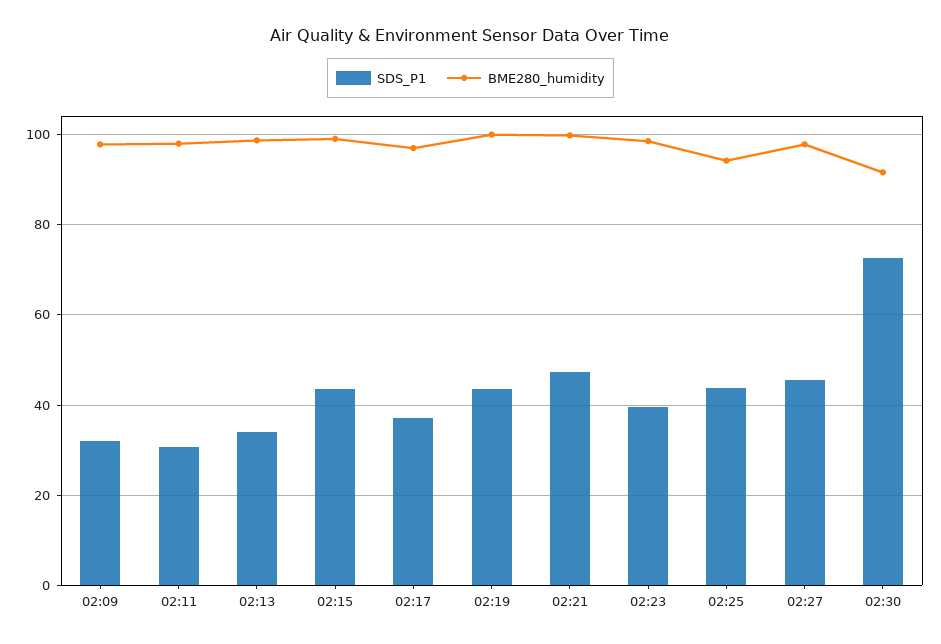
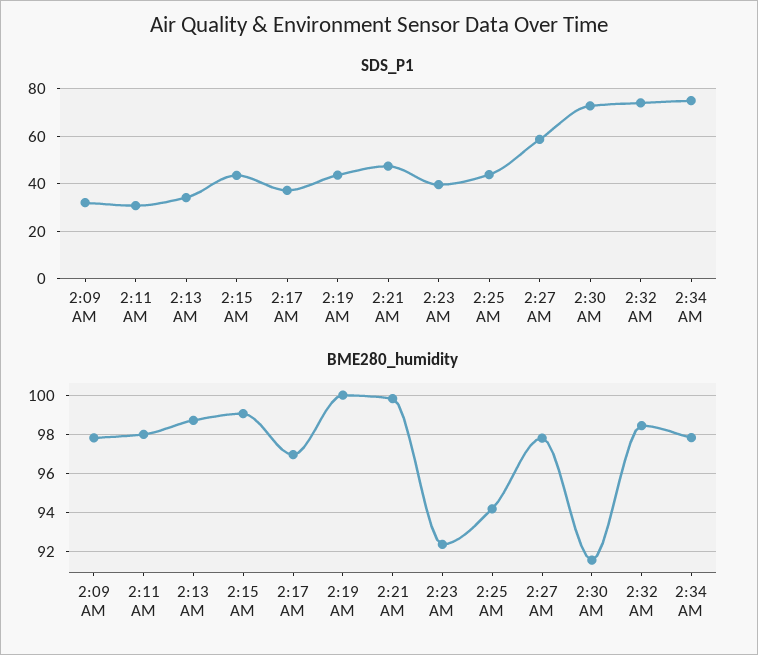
BME280_humidity, 02:23: 98 -> 92.5
SDS_P1, 02:27: 46 -> 60
SDS_P1, 2:32 AM: none -> 75
SDS_P1, 2:34 AM: none -> 75
BME280_humidity, 2:32 AM: none -> 98.5
BME280_humidity, 2:34 AM: none -> 98

